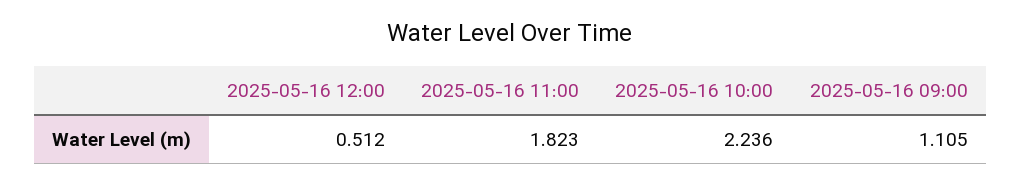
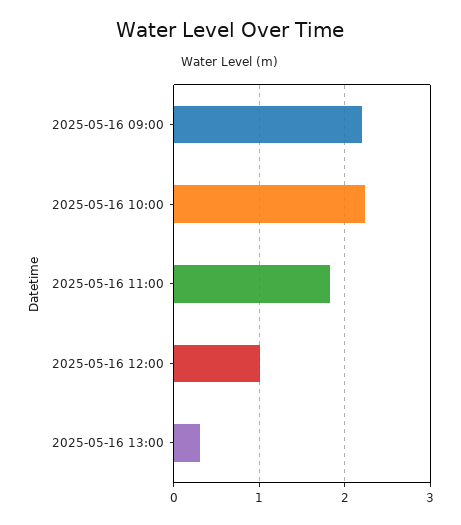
2025-05-16 12:00: 0.512 -> 1
2025-05-16 09:00: 1.105 -> 2.2
2025-05-16 13:00: none -> 0.3

